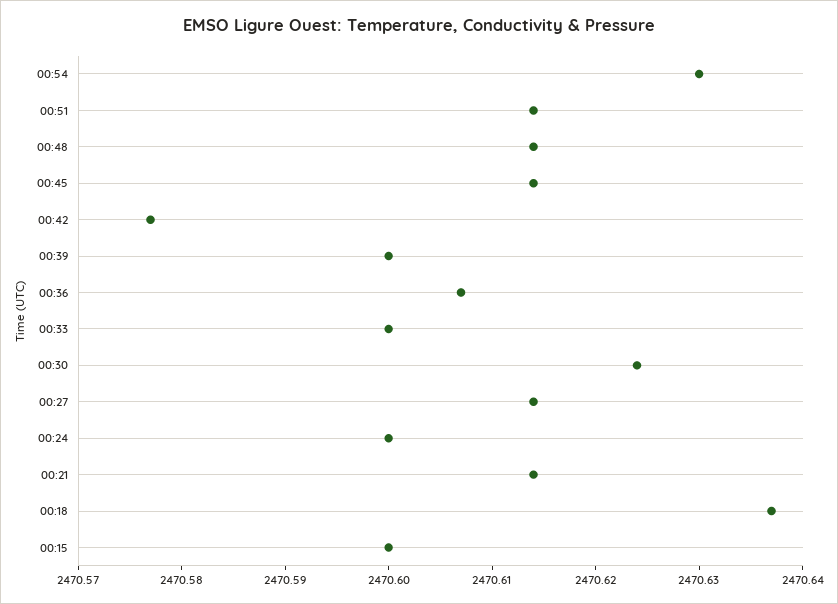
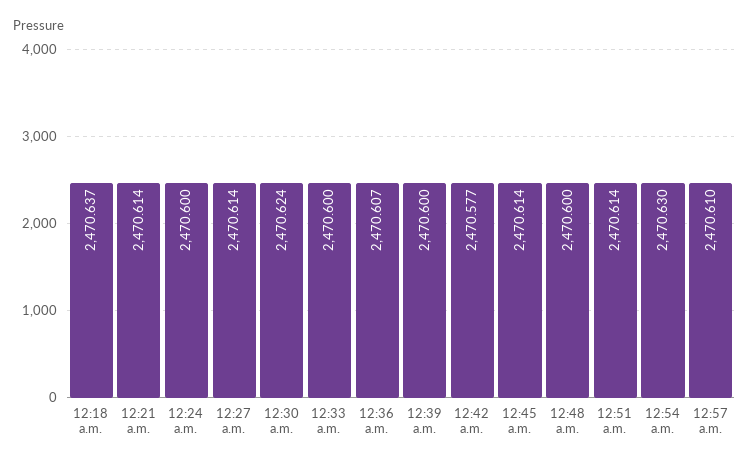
00:48: 2470.614 -> 2470.6
00:15: 2470.6 -> none
12:57 a.m.: none -> 2470.61

